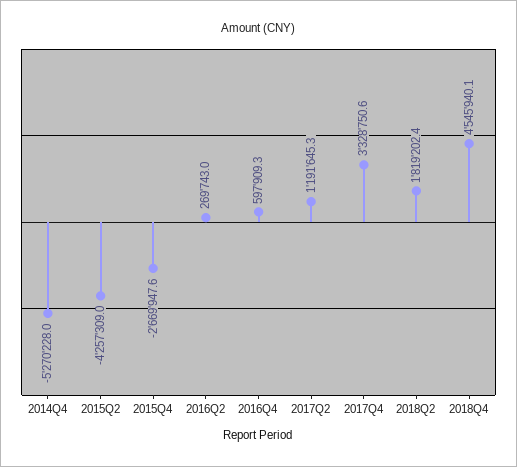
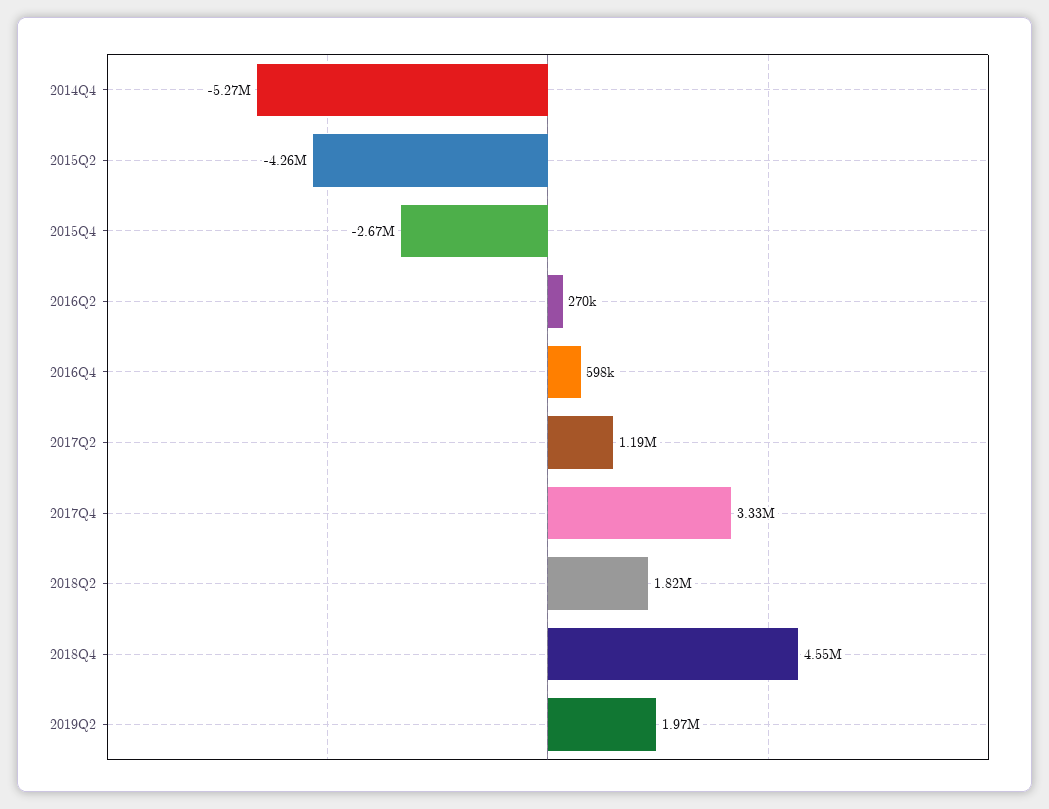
2019Q2: none -> 1970000

